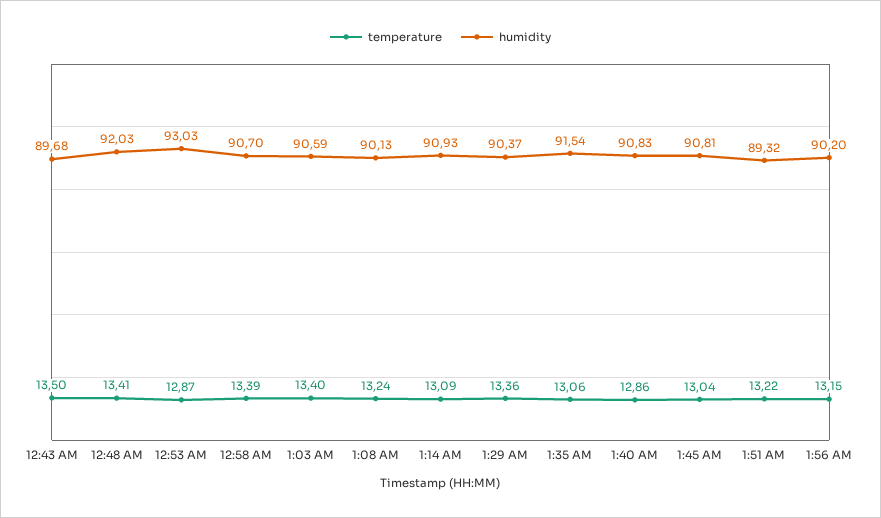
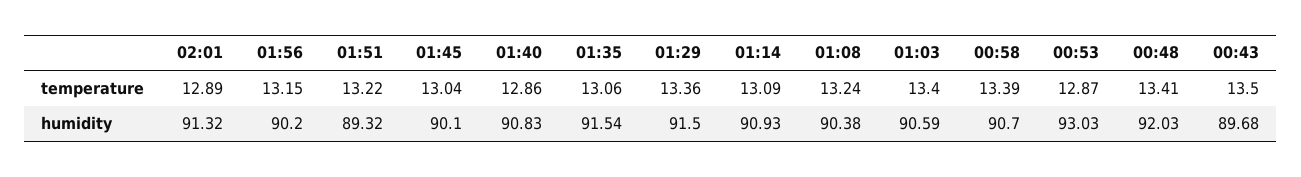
humidity, 1:08 AM: 90.13 -> 90.38
humidity, 1:29 AM: 90.37 -> 91.5
humidity, 1:45 AM: 90.81 -> 90.1
temperature, 02:01: none -> 12.89
humidity, 02:01: none -> 91.32

